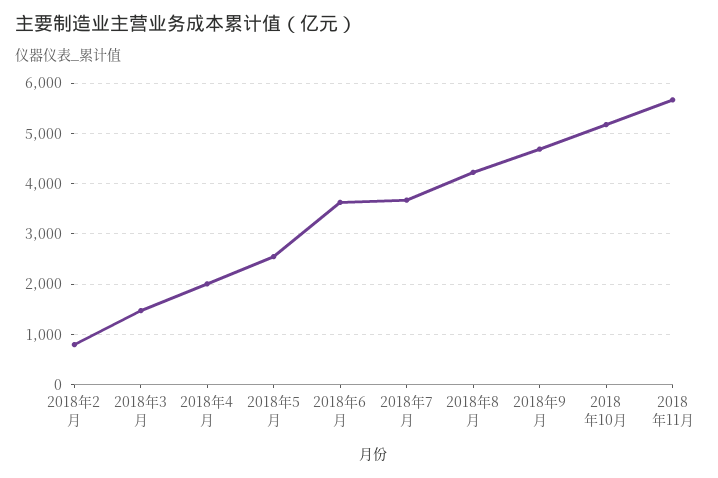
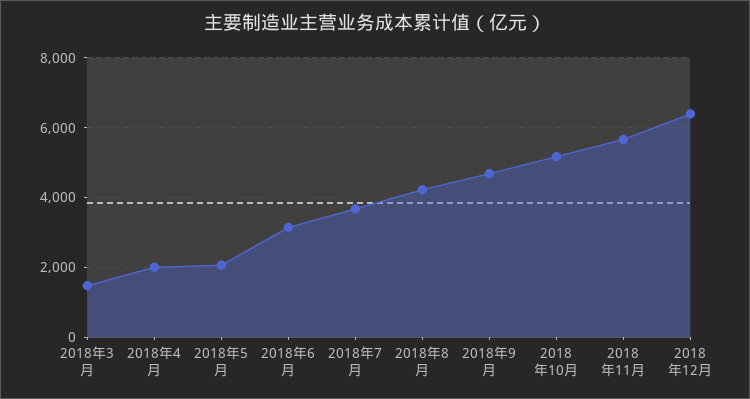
2018年2月: 800 -> none
2018年5月: 2600 -> 2000
2018年6月: 3600 -> 3200
2018年12月: none -> 6400

